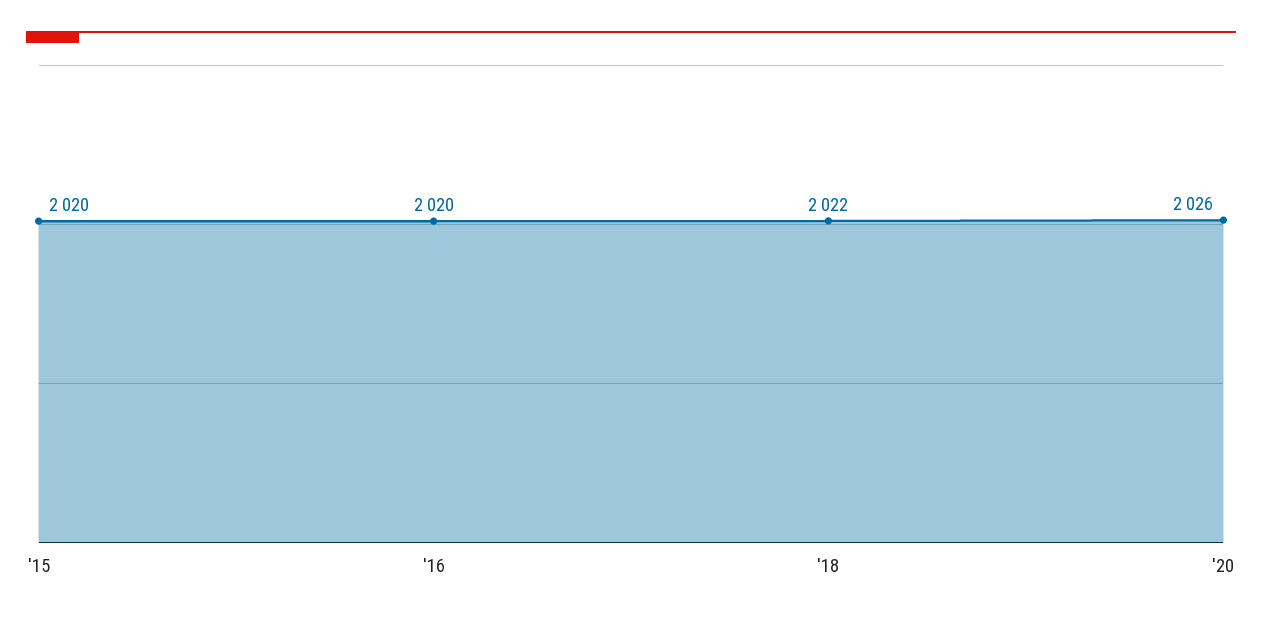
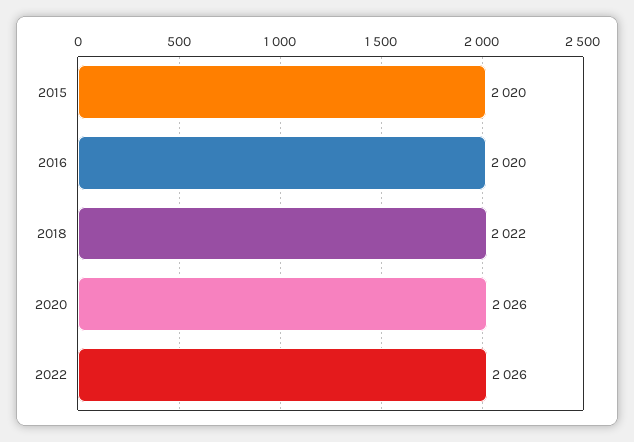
2022: none -> 2026

